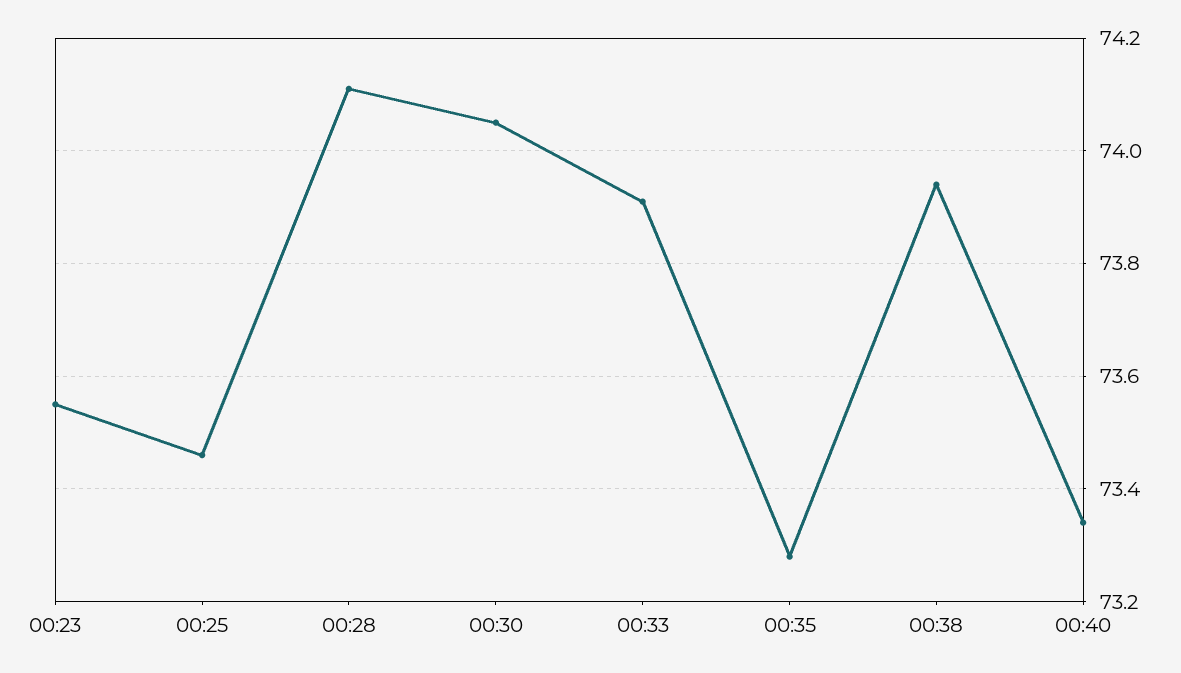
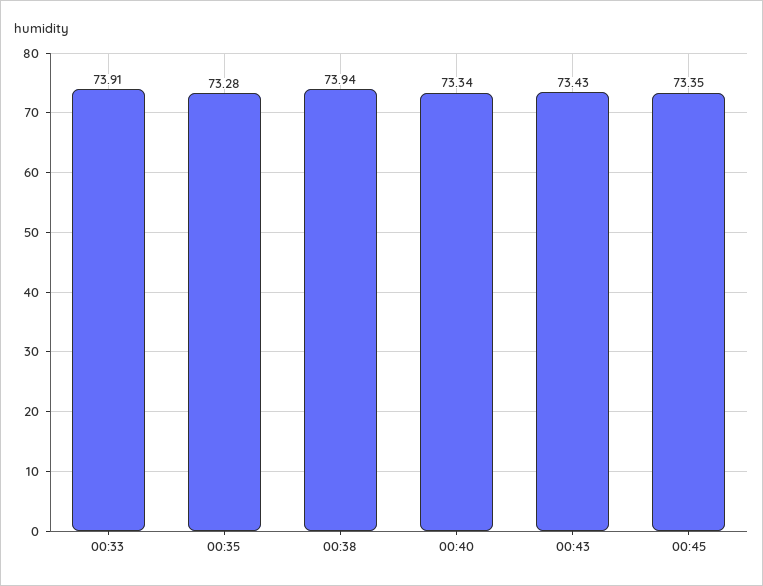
00:23: 73.55 -> none
00:25: 73.45 -> none
00:28: 74.1 -> none
00:30: 74.05 -> none
00:43: none -> 73.43
00:45: none -> 73.35

